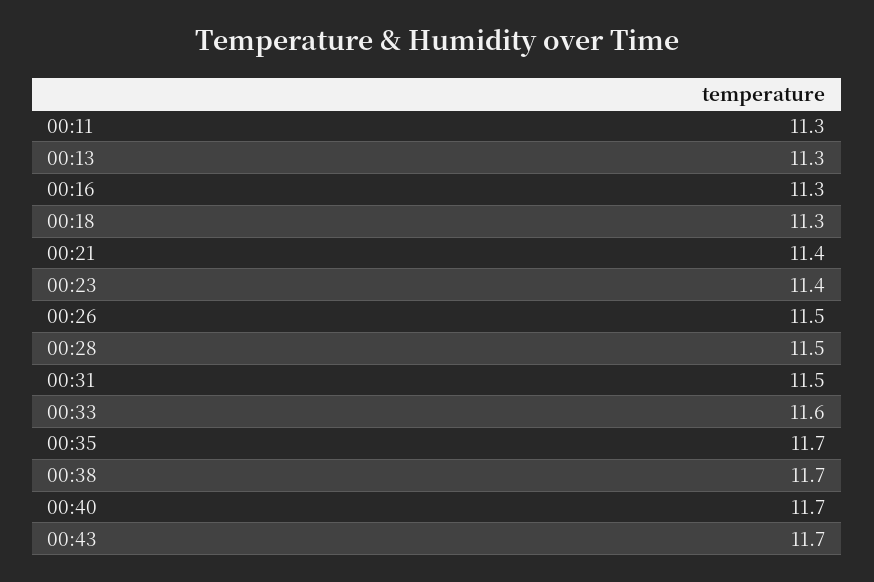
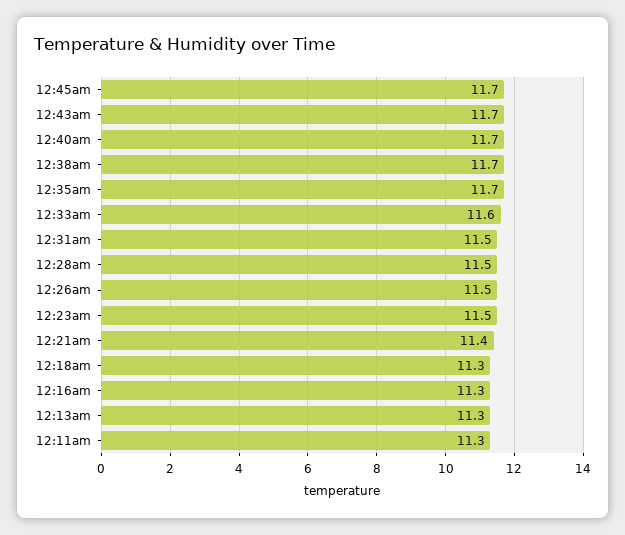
00:23: 11.4 -> 11.5
12:45am: none -> 11.7

